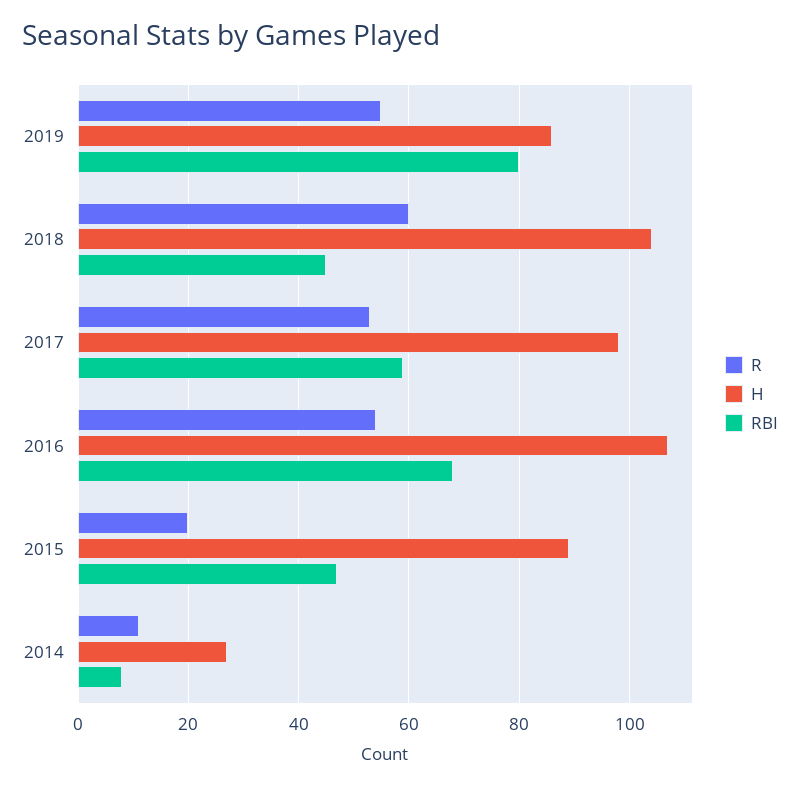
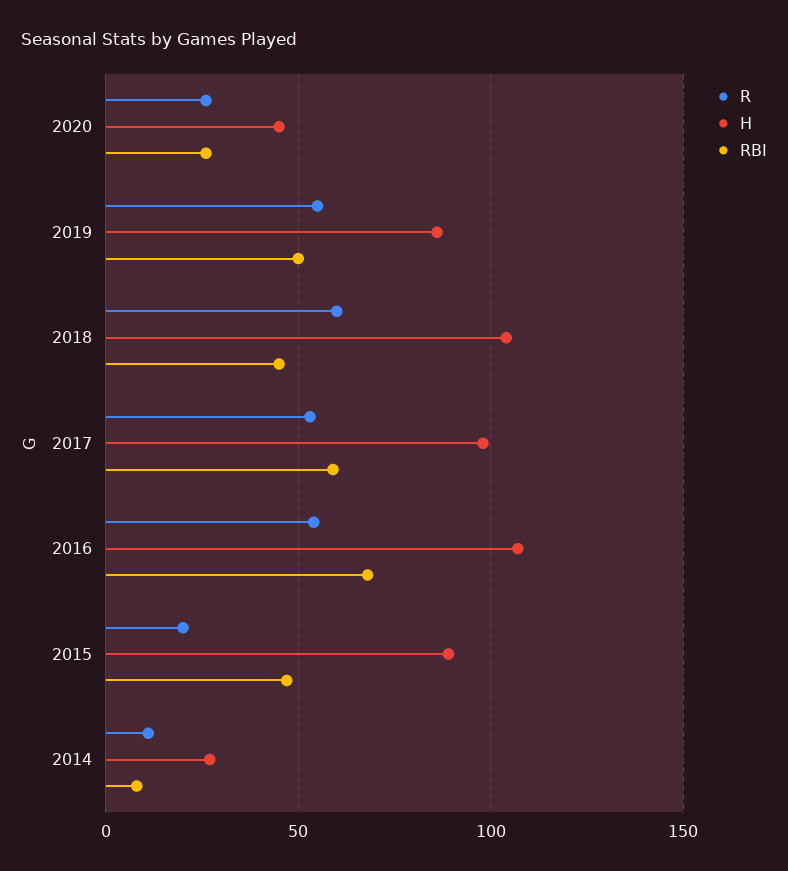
RBI, 2019: 80 -> 50
R, 2020: none -> 25
H, 2020: none -> 45
RBI, 2020: none -> 25

